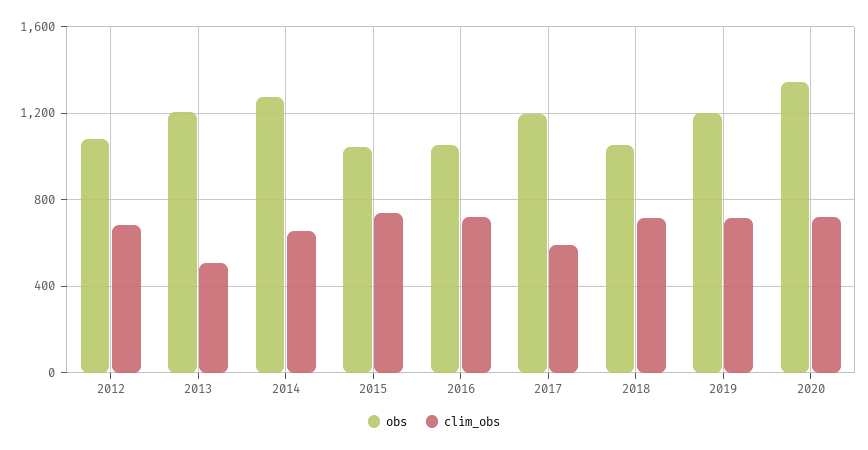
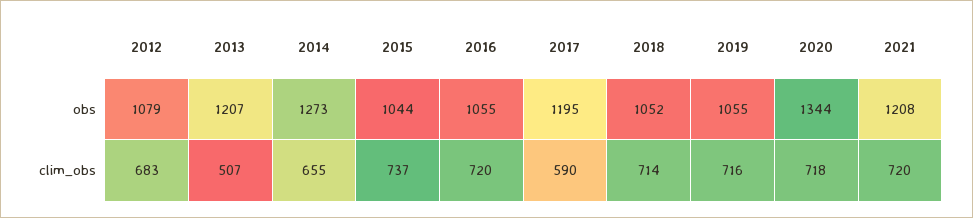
obs, 2019: 1200 -> 1055
obs, 2021: none -> 1208
clim_obs, 2021: none -> 720

